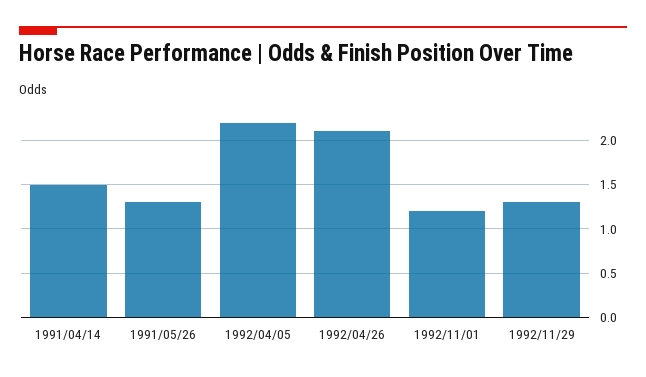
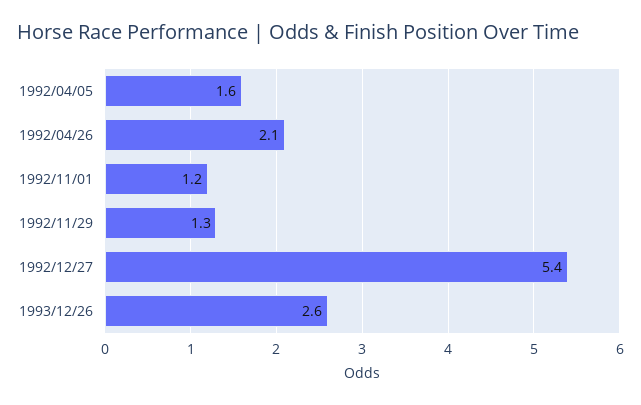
1991/04/14: 1.5 -> none
1991/05/26: 1.3 -> none
1992/04/05: 2.2 -> 1.6
1992/12/27: none -> 5.4
1993/12/26: none -> 2.6

